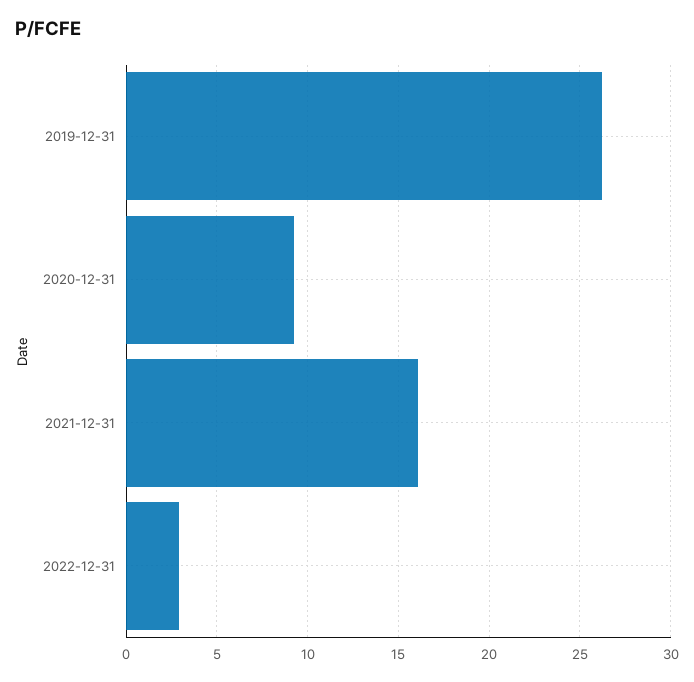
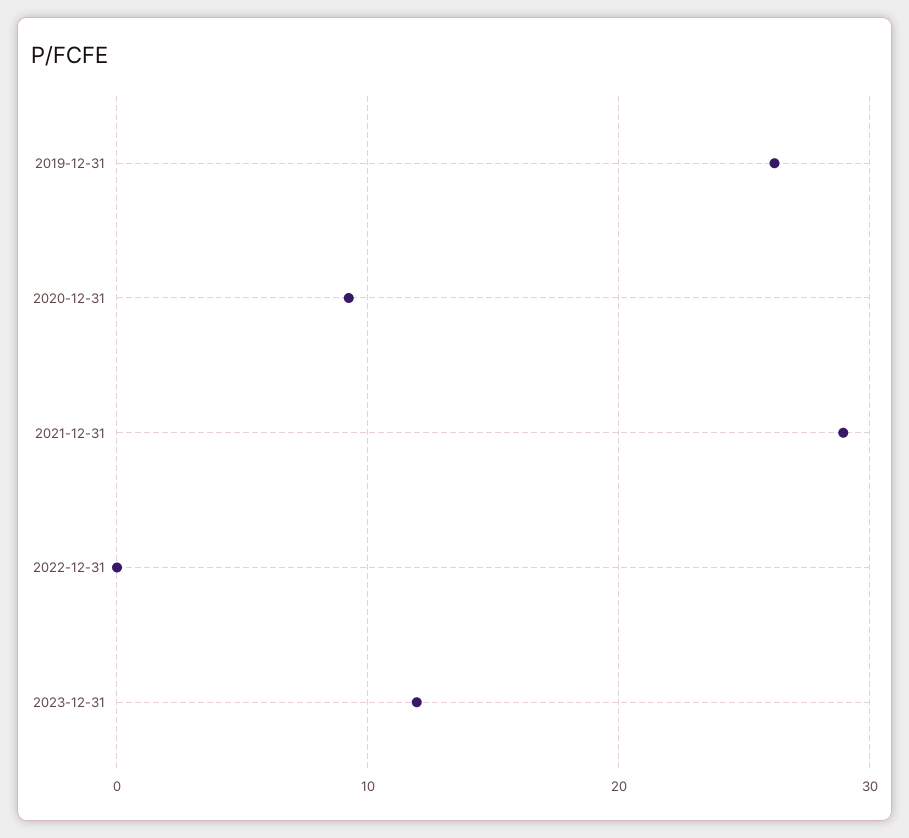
2021-12-31: 16 -> 29
2022-12-31: 3 -> 0
2023-12-31: none -> 12

